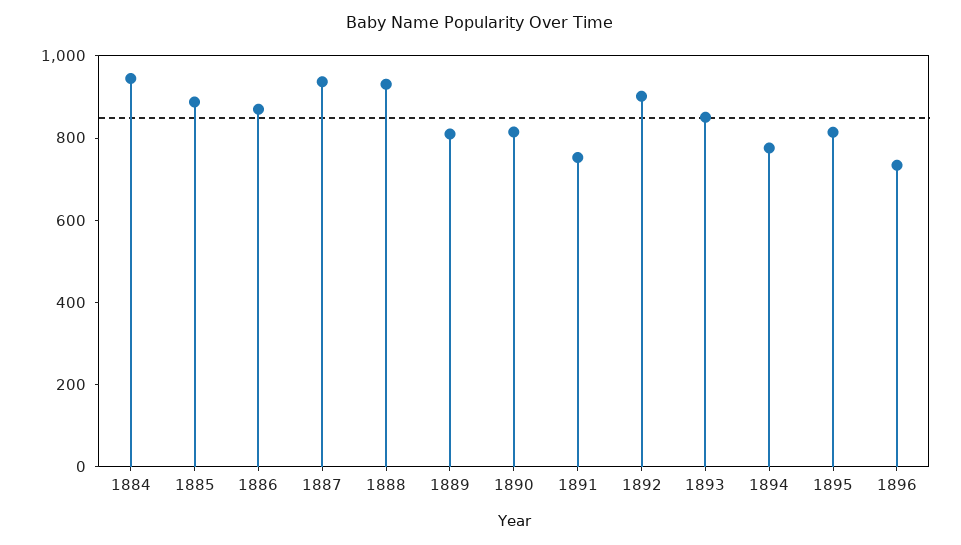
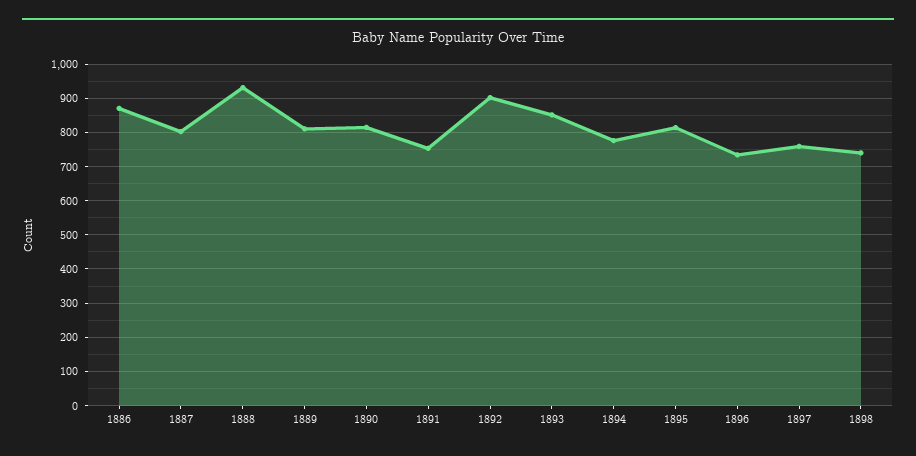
1884: 950 -> none
1885: 900 -> none
1887: 950 -> 800
1897: none -> 760
1898: none -> 740

